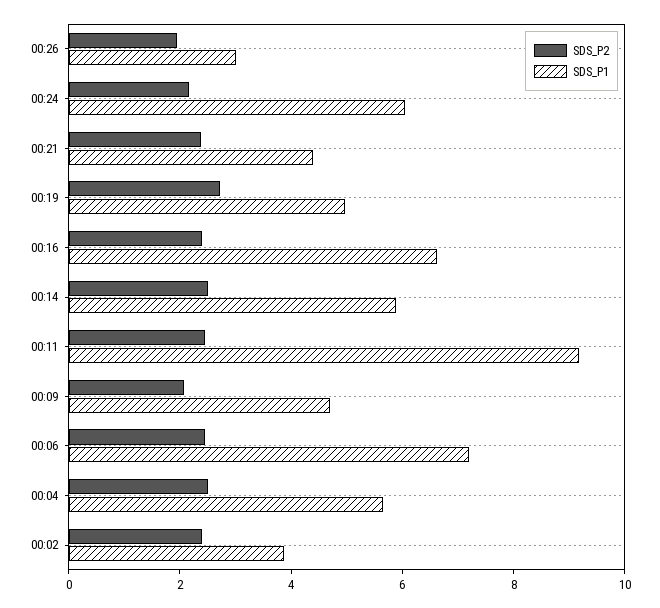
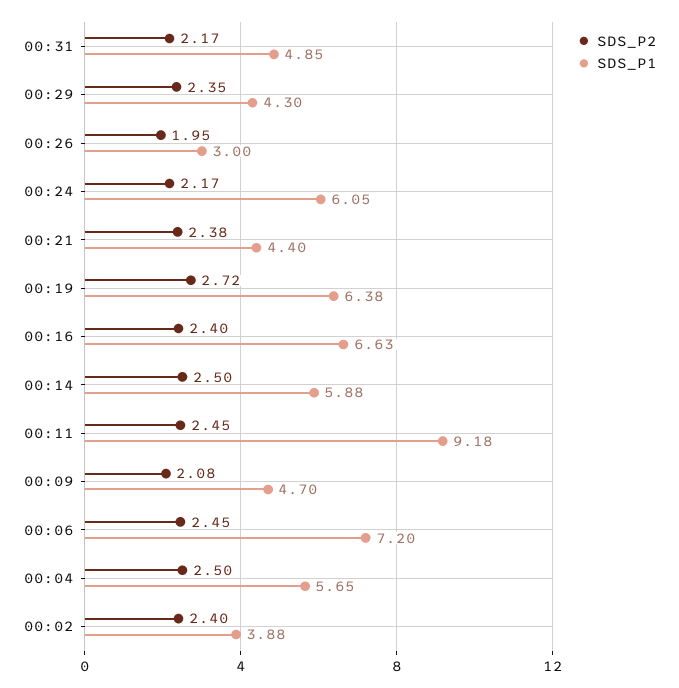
SDS_P1, 00:19: 5 -> 6.38
SDS_P2, 00:31: none -> 2.17
SDS_P1, 00:31: none -> 4.85
SDS_P2, 00:29: none -> 2.35
SDS_P1, 00:29: none -> 4.3

